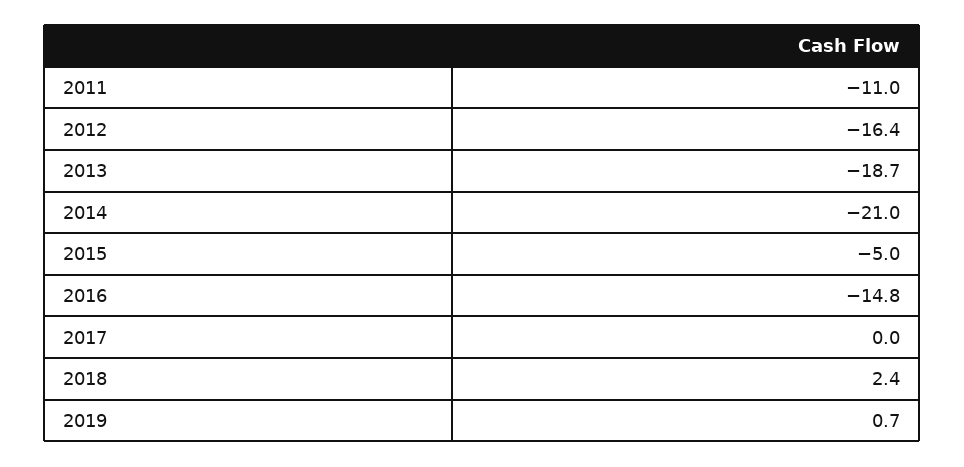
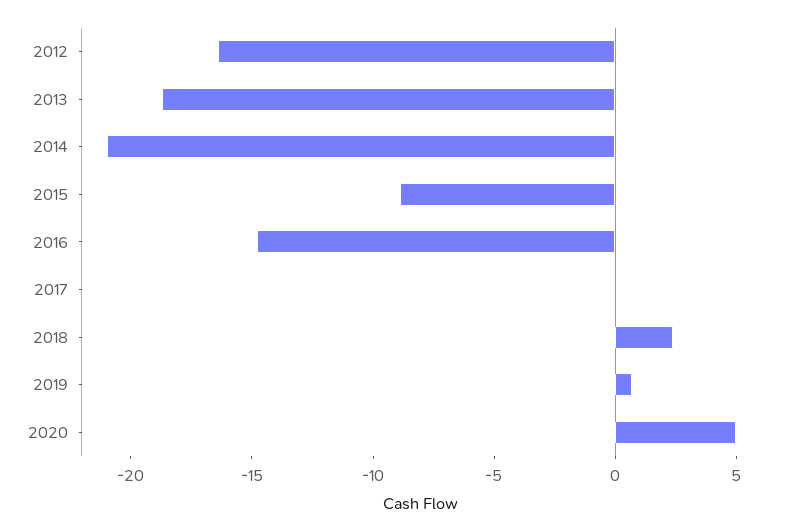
2011: -11 -> none
2015: -5 -> -9
2020: none -> 5

